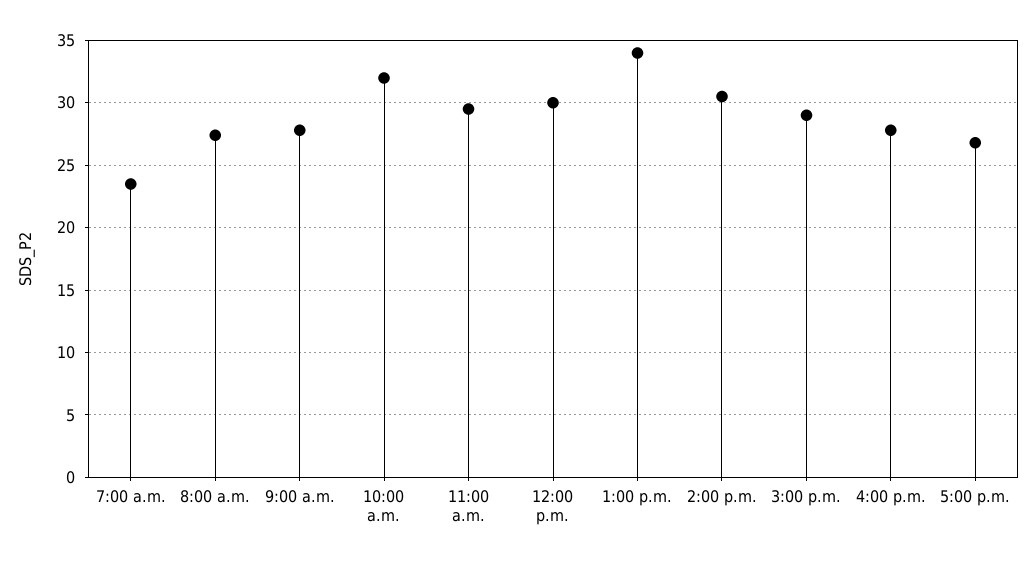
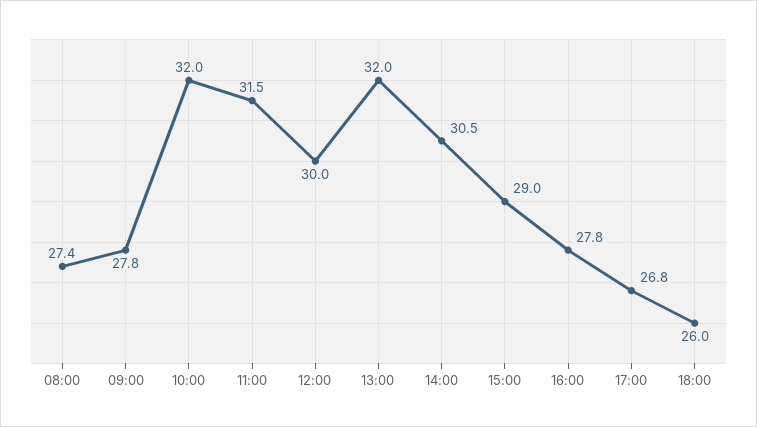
7:00 a.m.: 23.5 -> none
11:00 a.m.: 29.5 -> 31.5
1:00 p.m.: 34 -> 32
18:00: none -> 26

